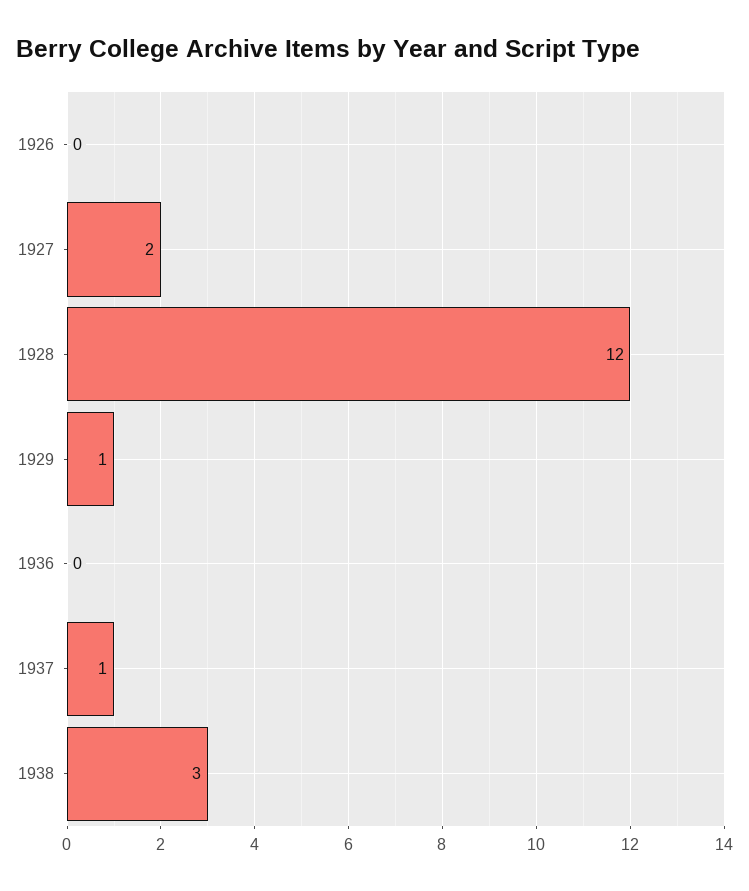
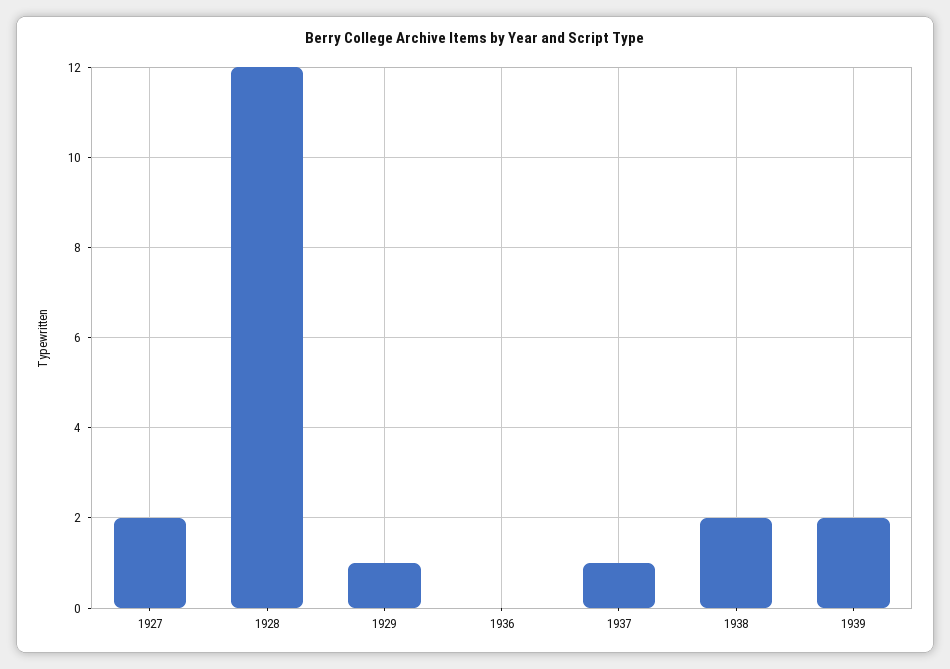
1926: 0 -> none
1938: 3 -> 2
1939: none -> 2

